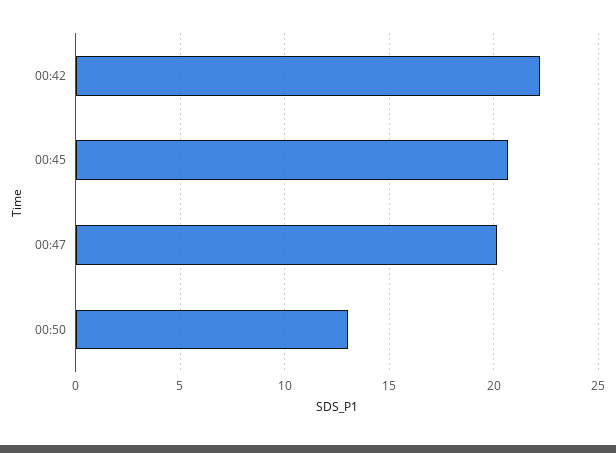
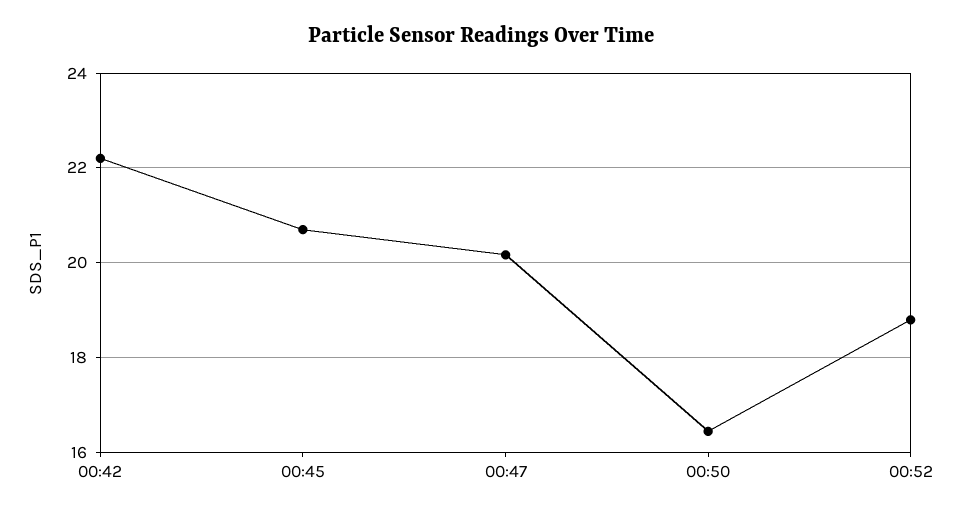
00:50: 13 -> 16.4
00:52: none -> 18.8

